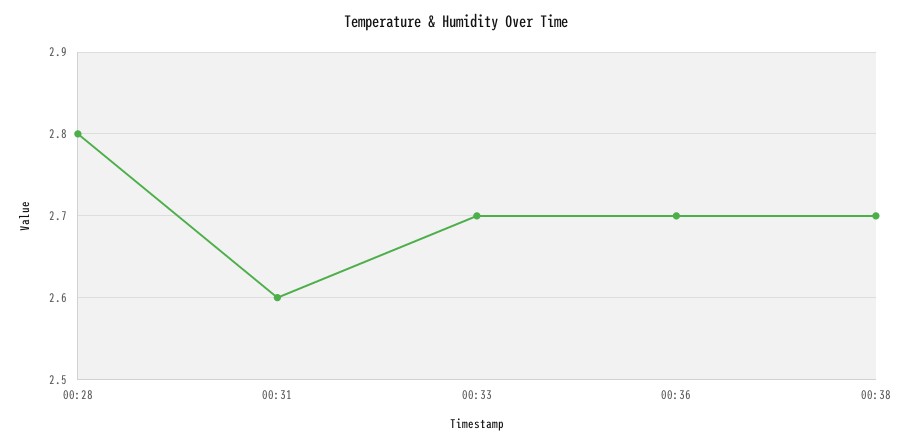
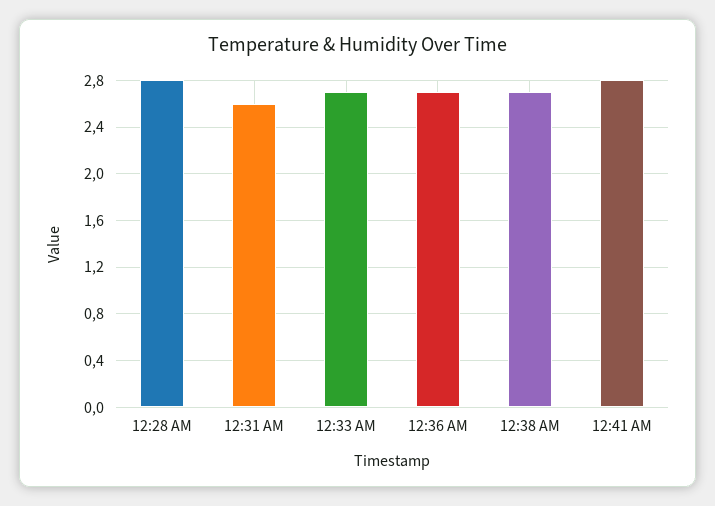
12:41 AM: none -> 2.8

